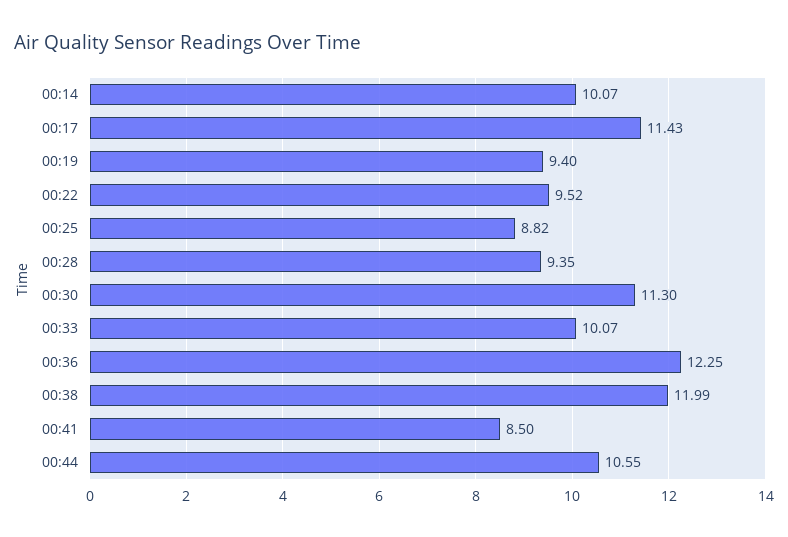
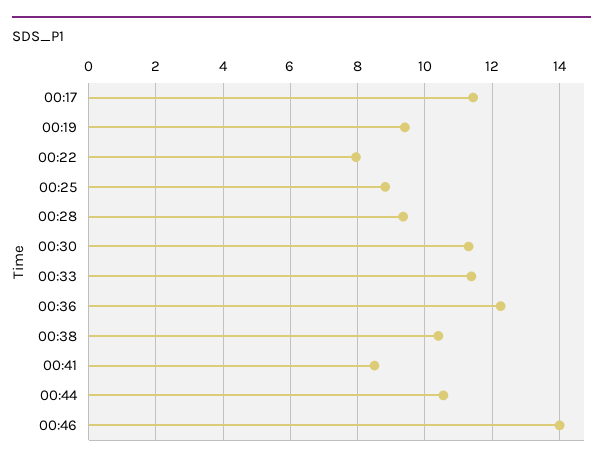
00:14: 10.07 -> none
00:22: 9.52 -> 8
00:33: 10.07 -> 11.4
00:38: 11.99 -> 10.4
00:46: none -> 14

